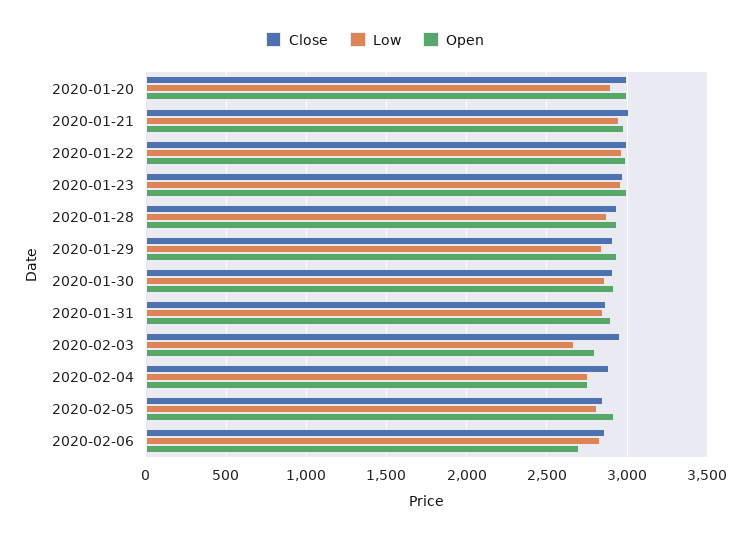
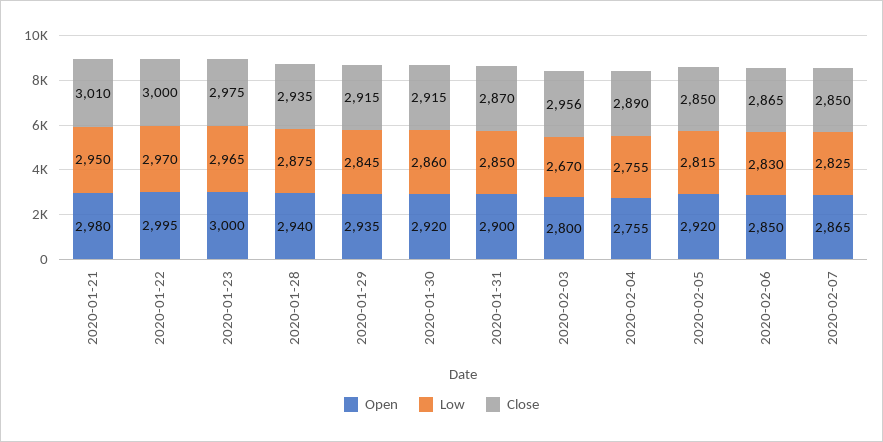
Close, 2020-01-20: 3000 -> none
Low, 2020-01-20: 2900 -> none
Open, 2020-01-20: 3000 -> none
Open, 2020-02-06: 2700 -> 2850
Open, 2020-02-07: none -> 2865
Low, 2020-02-07: none -> 2825
Close, 2020-02-07: none -> 2850

